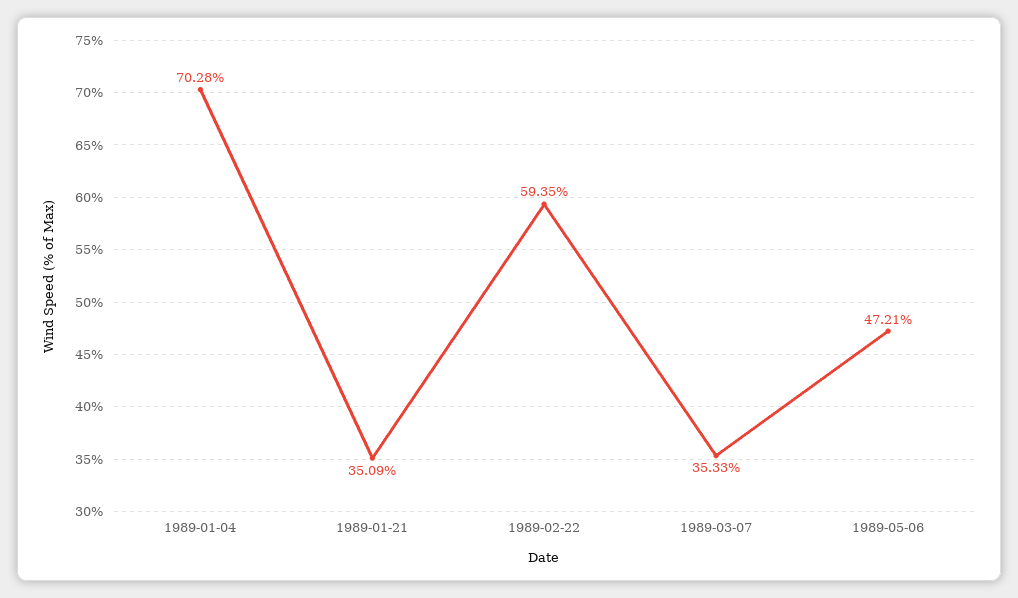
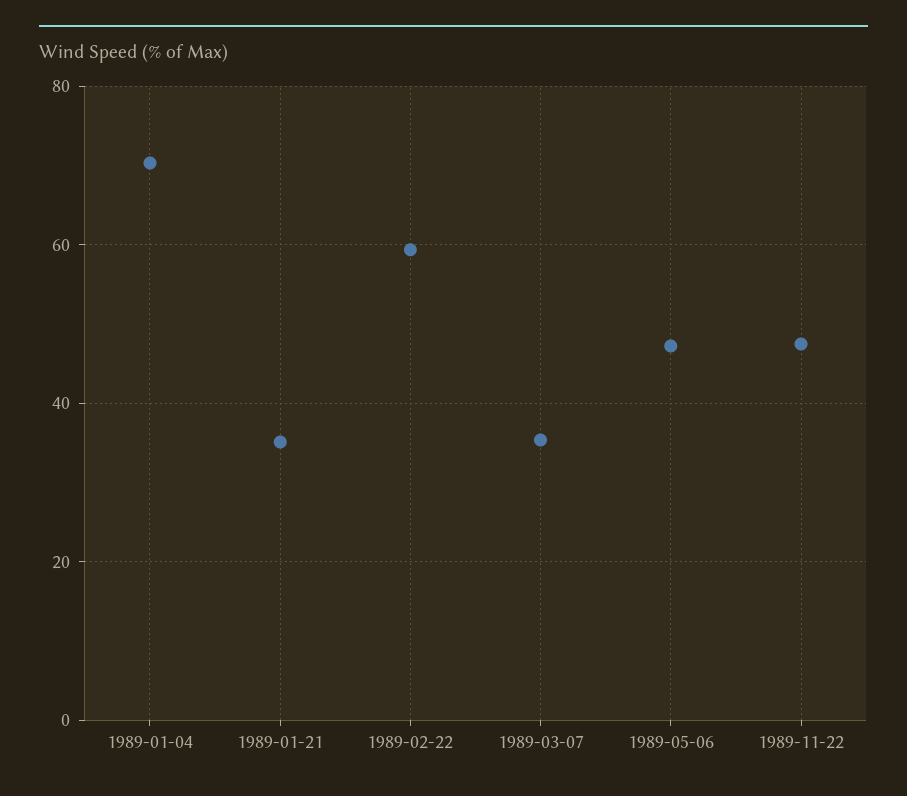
1989-11-22: none -> 48

